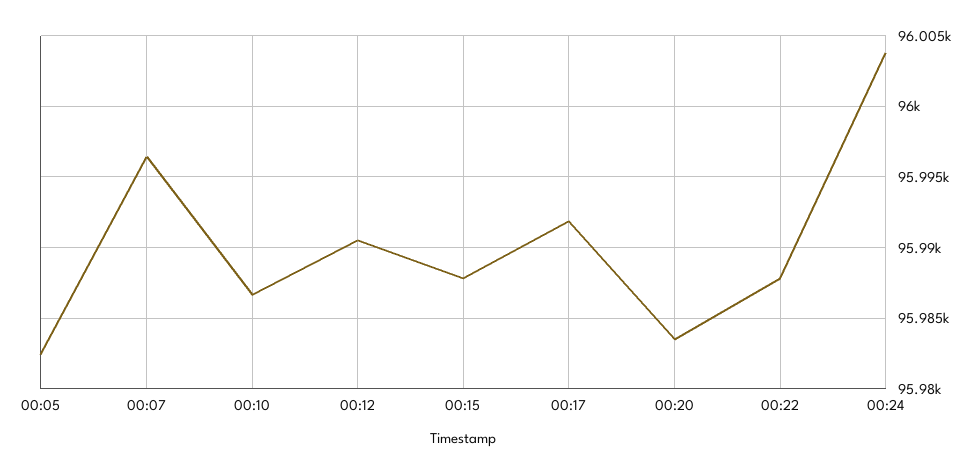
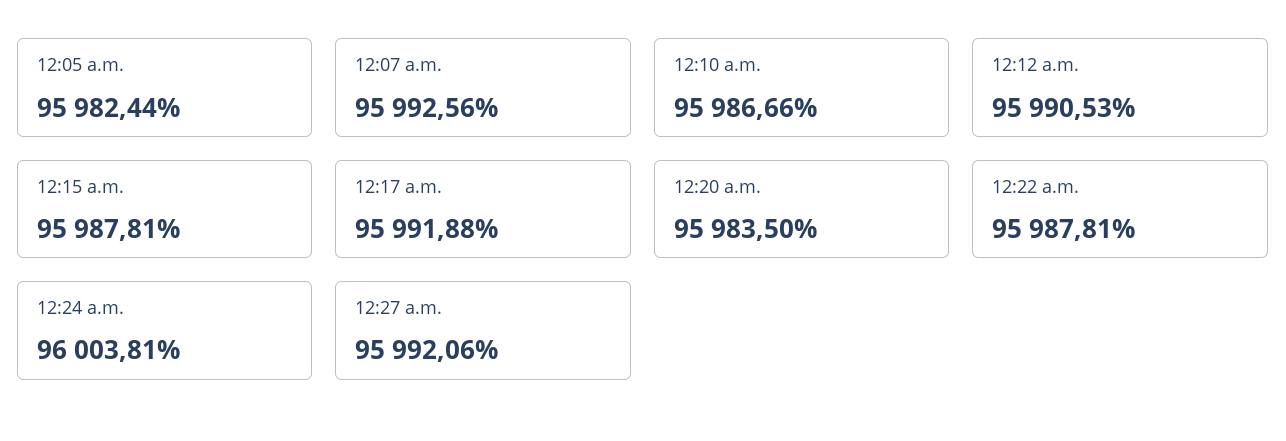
00:07: 95996.5 -> 95992.56
12:27 a.m.: none -> 95992.06

